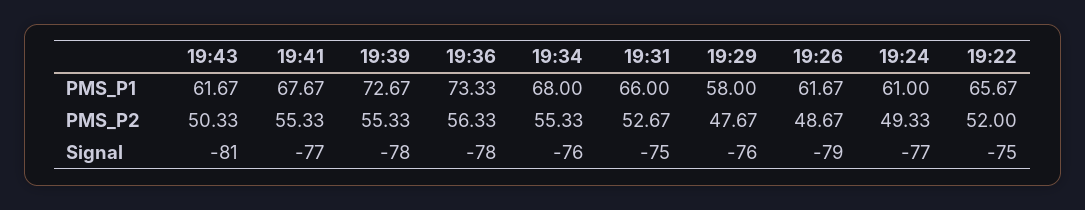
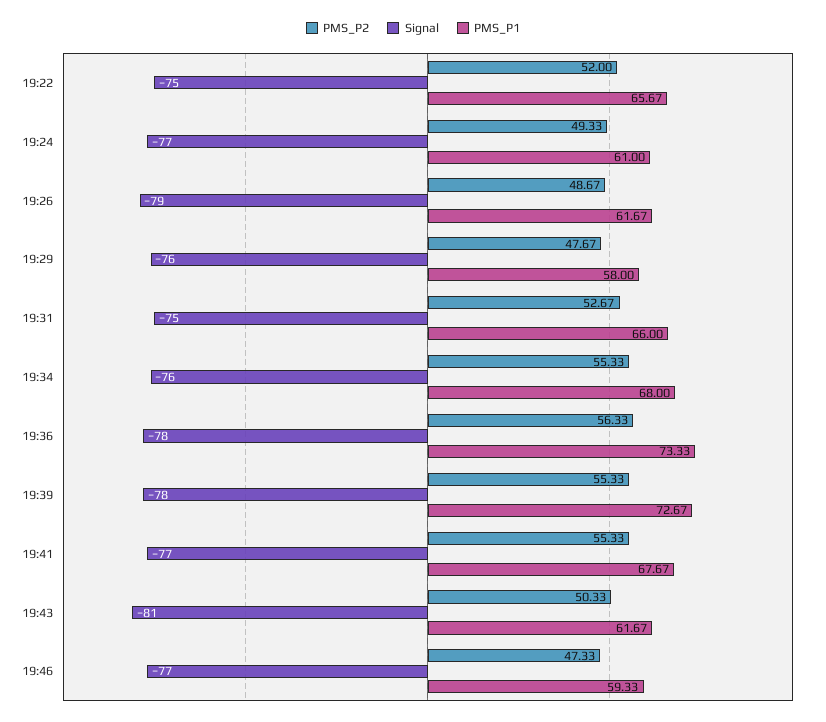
PMS_P2, 19:46: none -> 47.33
Signal, 19:46: none -> -77
PMS_P1, 19:46: none -> 59.33

